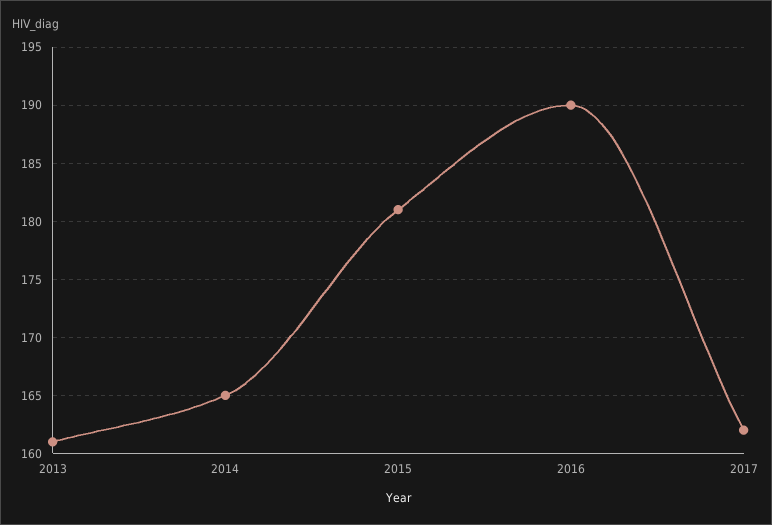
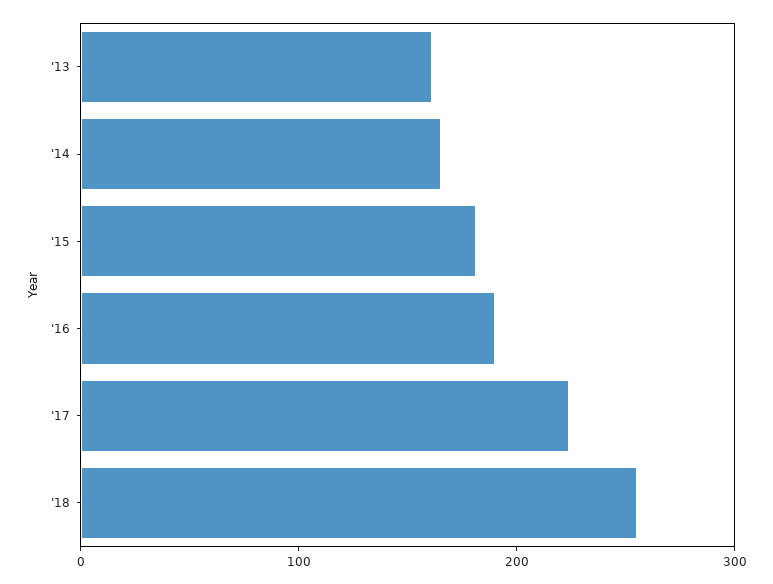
2017: 162 -> 220
'18: none -> 260

